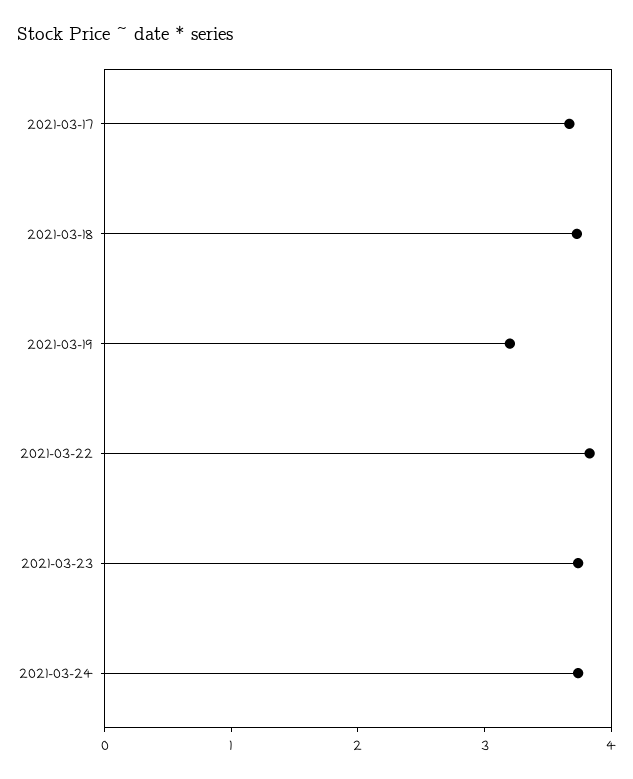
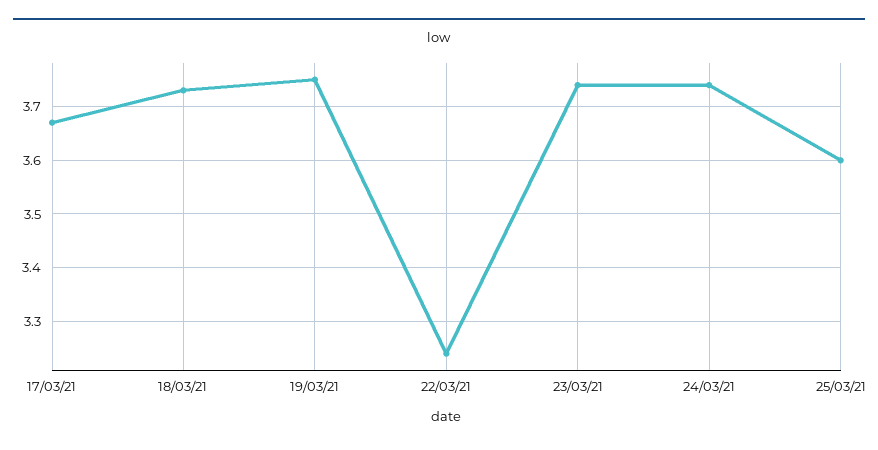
2021-03-19: 3.2 -> 3.75
2021-03-22: 3.8 -> 3.25
25/03/21: none -> 3.6

